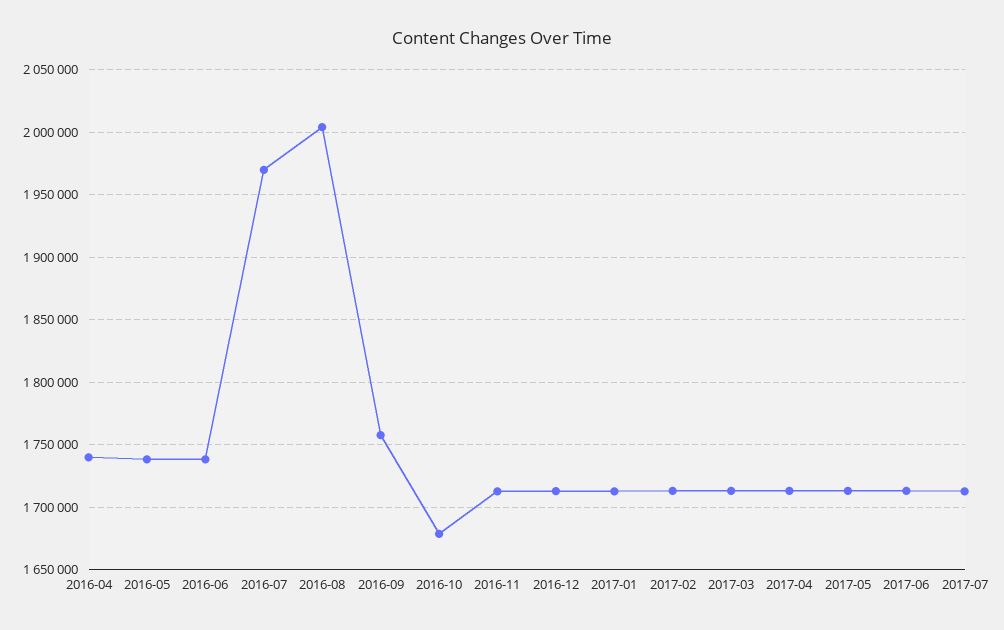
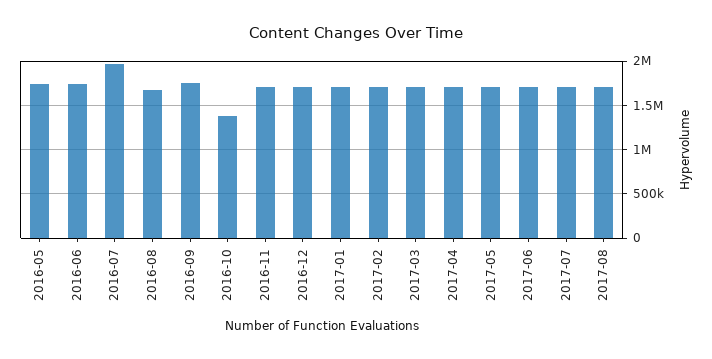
2016-04: 1740000 -> none
2016-08: 2005000 -> 1700000
2016-10: 1680000 -> 1400000
2017-08: none -> 1700000

